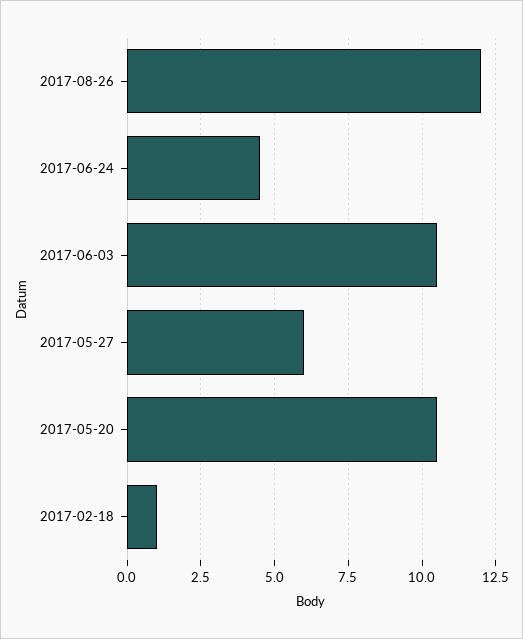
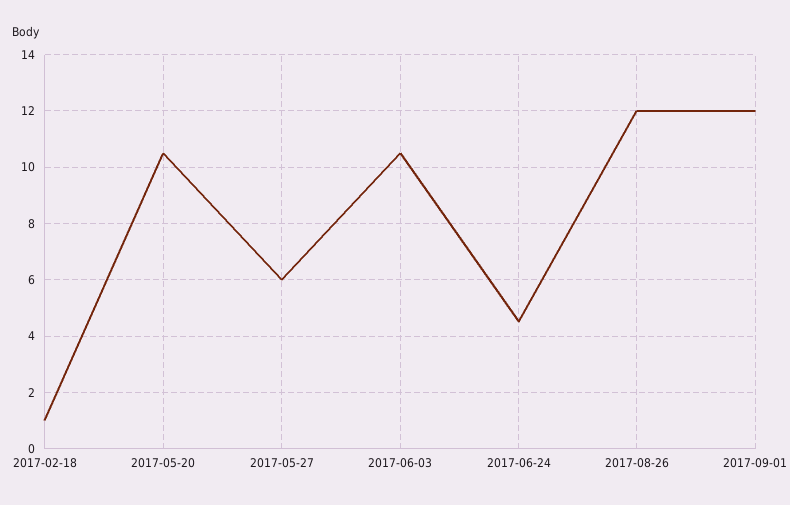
2017-09-01: none -> 12

